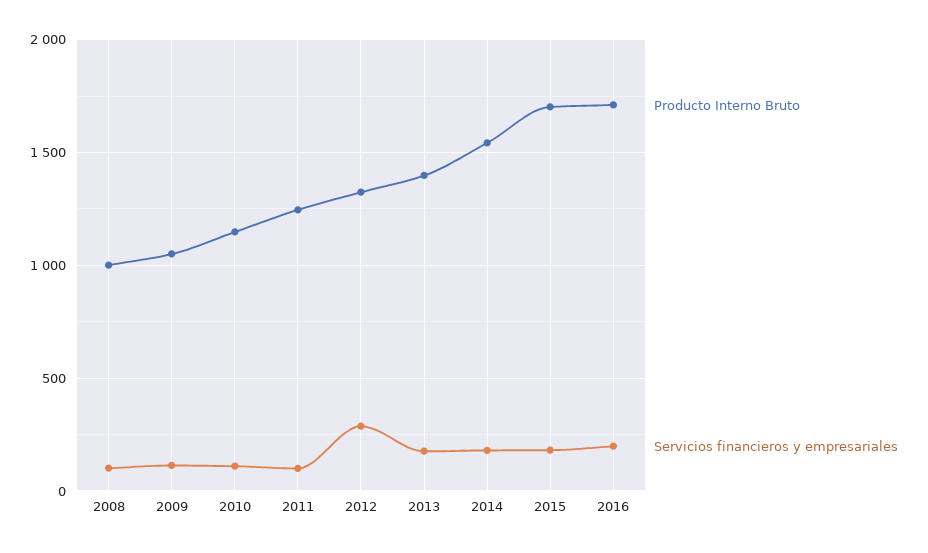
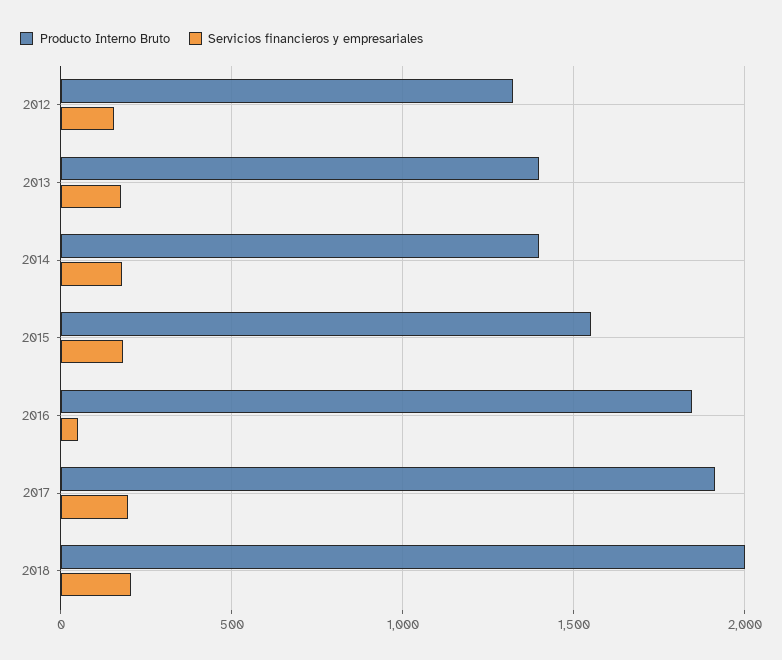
Producto Interno Bruto, 2008: 1000 -> none
Servicios financieros y empresariales, 2008: 100 -> none
Producto Interno Bruto, 2009: 1050 -> none
Servicios financieros y empresariales, 2009: 100 -> none
Producto Interno Bruto, 2010: 1150 -> none
Servicios financieros y empresariales, 2010: 100 -> none
Producto Interno Bruto, 2011: 1250 -> none
Servicios financieros y empresariales, 2011: 100 -> none
Servicios financieros y empresariales, 2012: 300 -> 150
Producto Interno Bruto, 2014: 1550 -> 1400
Producto Interno Bruto, 2015: 1700 -> 1550
Producto Interno Bruto, 2016: 1700 -> 1850
Servicios financieros y empresariales, 2016: 200 -> 50
Producto Interno Bruto, 2017: none -> 1900
Servicios financieros y empresariales, 2017: none -> 200
Producto Interno Bruto, 2018: none -> 2000
Servicios financieros y empresariales, 2018: none -> 200

